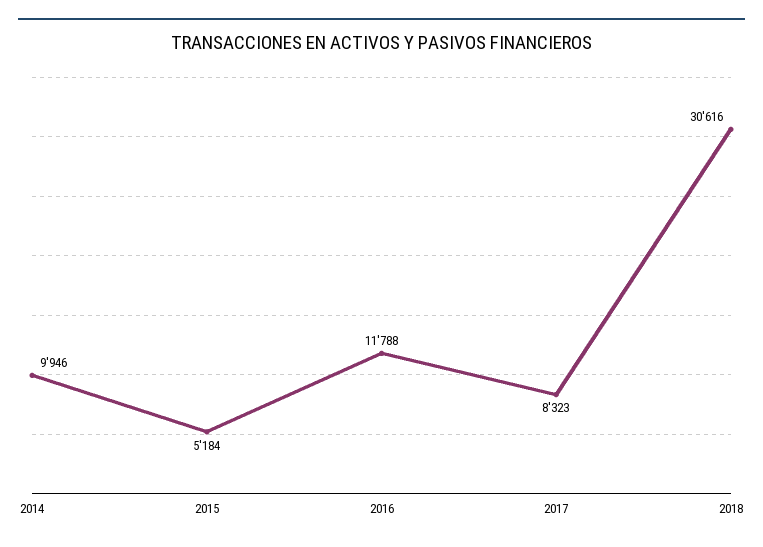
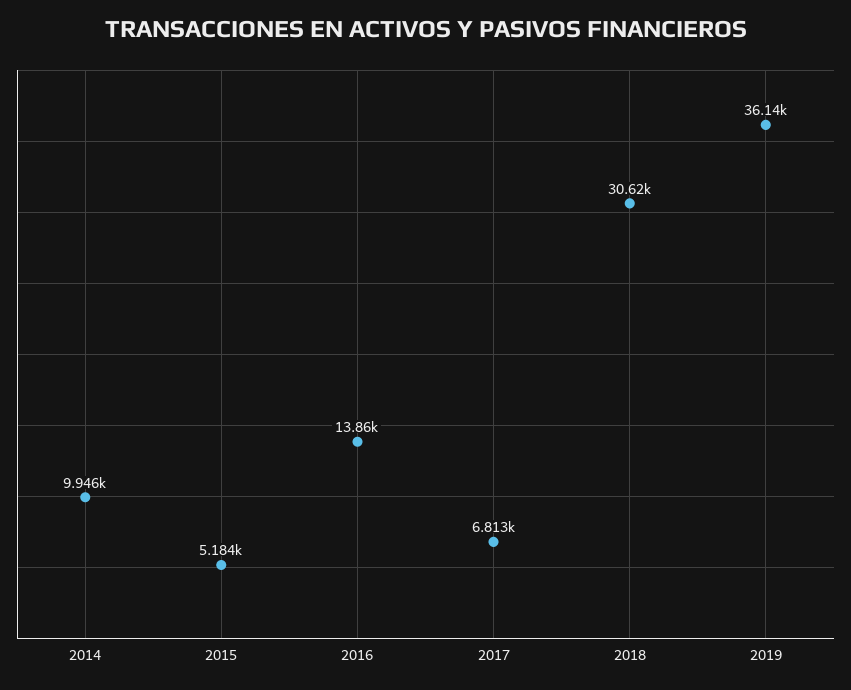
2016: 11788 -> 13860
2017: 8323 -> 6813
2019: none -> 36140

